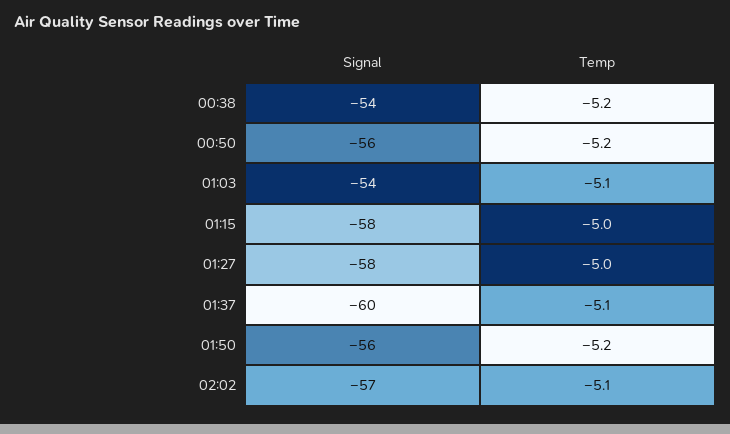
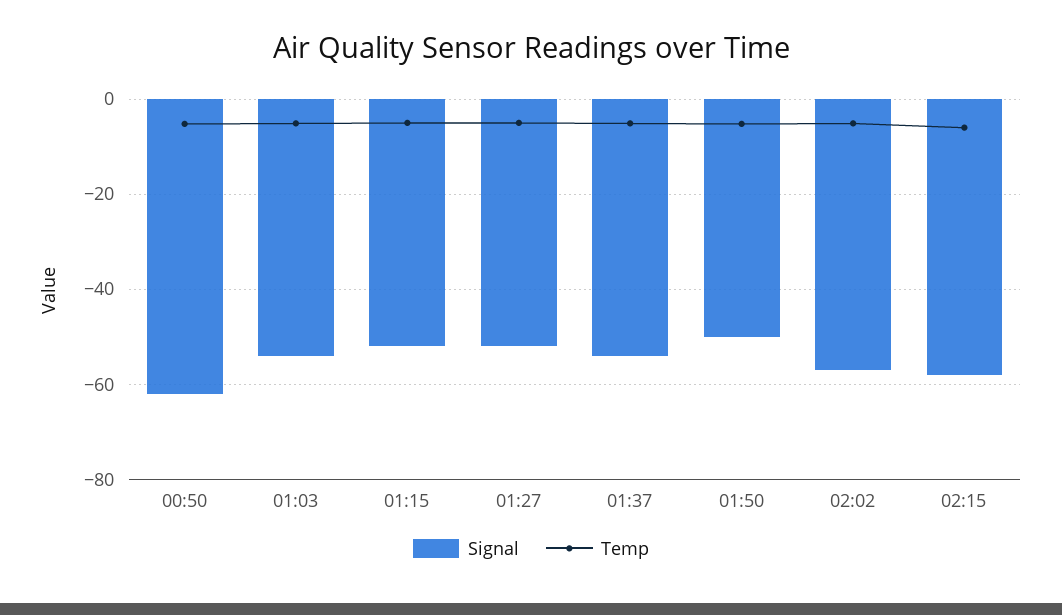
Signal, 00:38: -54 -> none
Temp, 00:38: -5.2 -> none
Signal, 00:50: -56 -> -62
Signal, 01:15: -58 -> -52
Signal, 01:27: -58 -> -52
Signal, 01:37: -60 -> -54
Signal, 01:50: -56 -> -50
Signal, 02:15: none -> -58
Temp, 02:15: none -> -6

